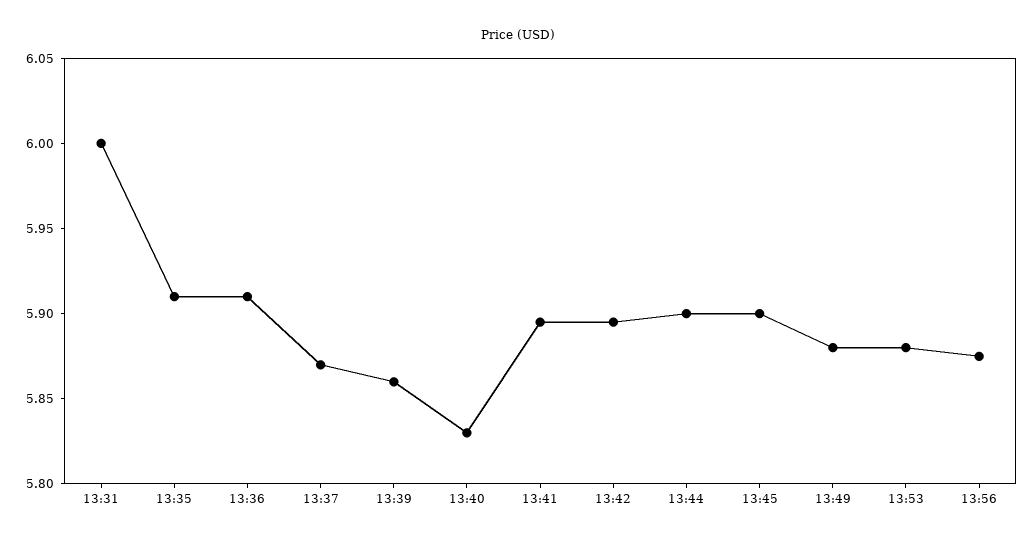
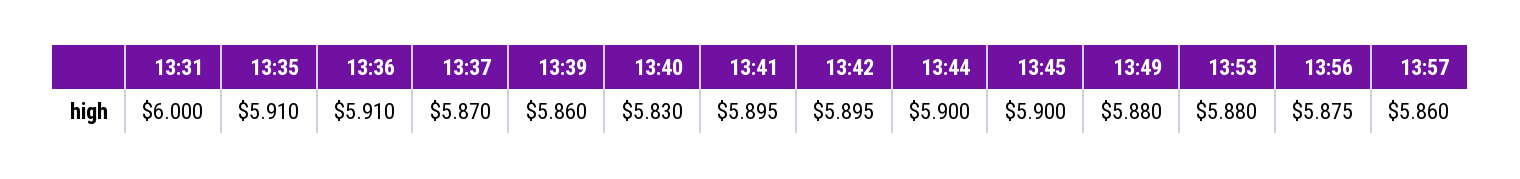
13:57: none -> 5.86

